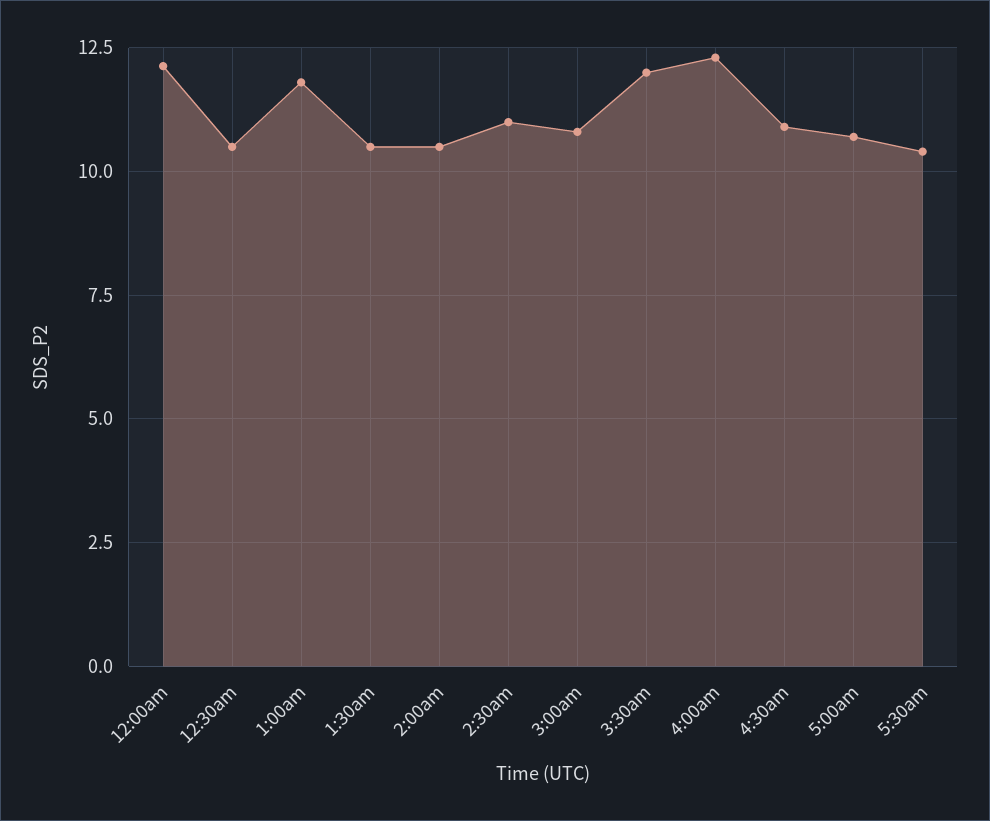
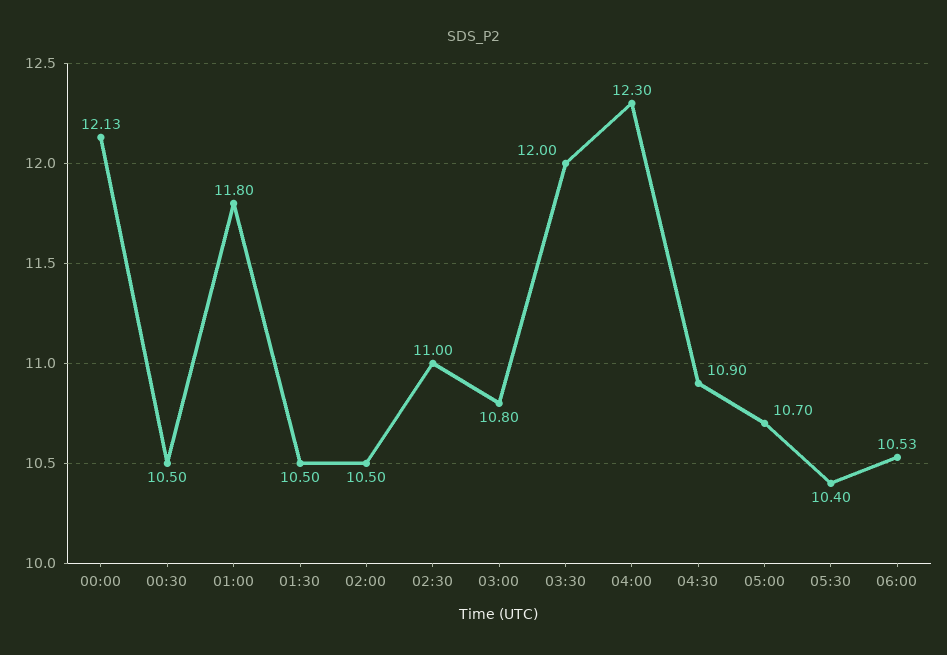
06:00: none -> 10.53

